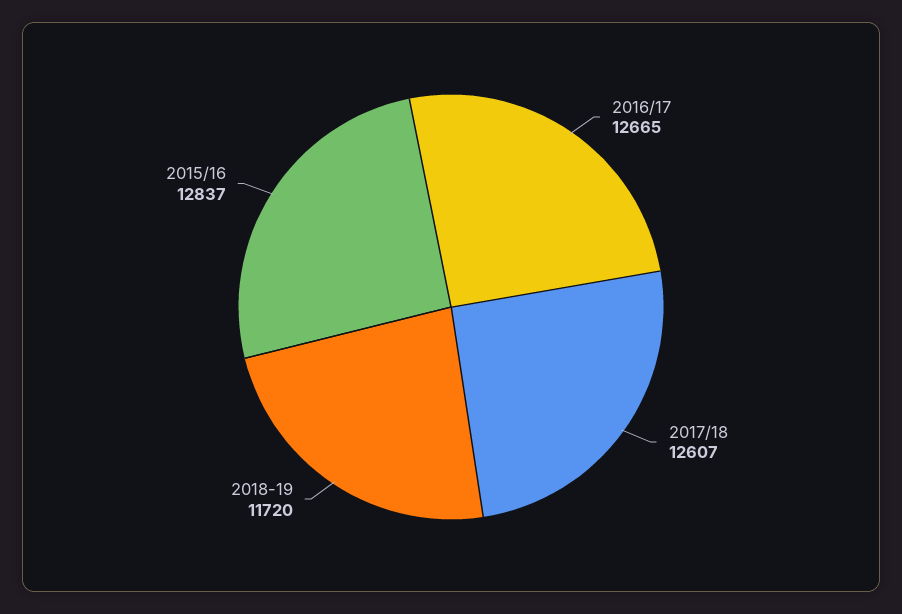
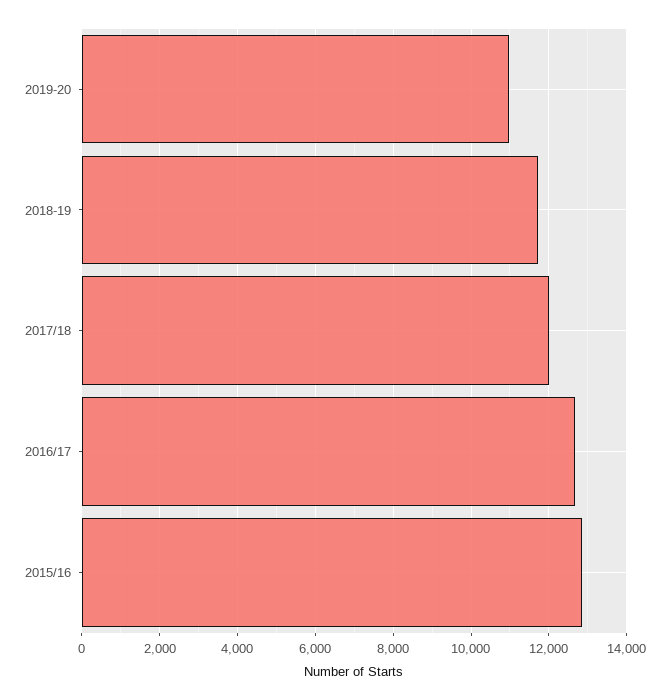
2017/18: 12607 -> 12000
2019-20: none -> 11000

